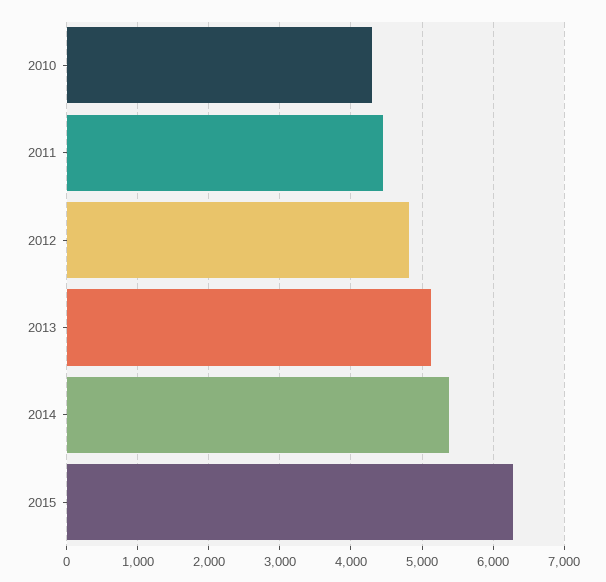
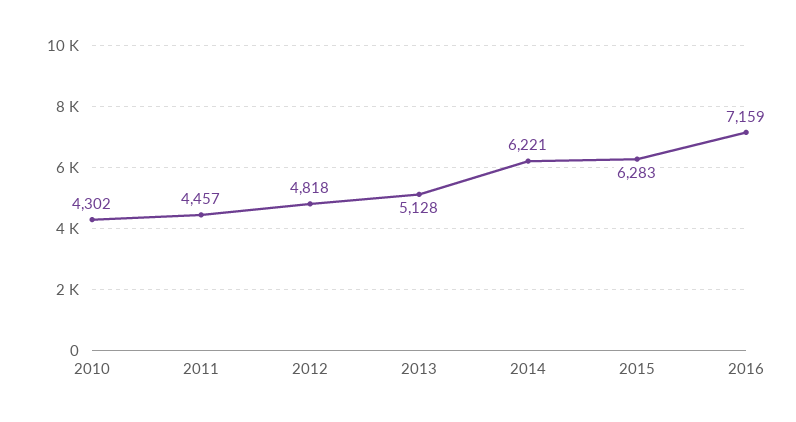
2014: 5400 -> 6221
2016: none -> 7159

